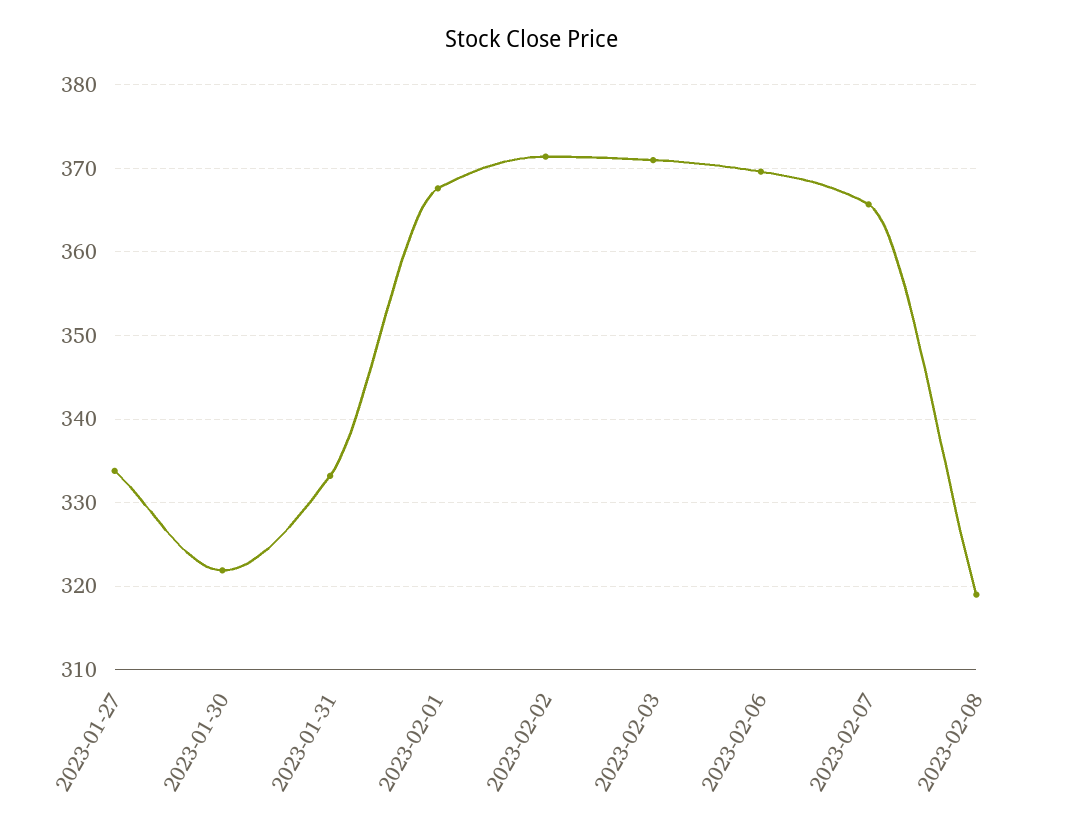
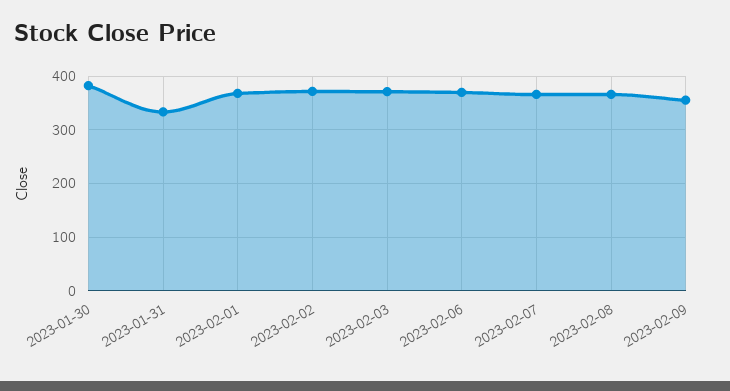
2023-01-27: 334 -> none
2023-01-30: 322 -> 380
2023-02-08: 319 -> 360
2023-02-09: none -> 360

